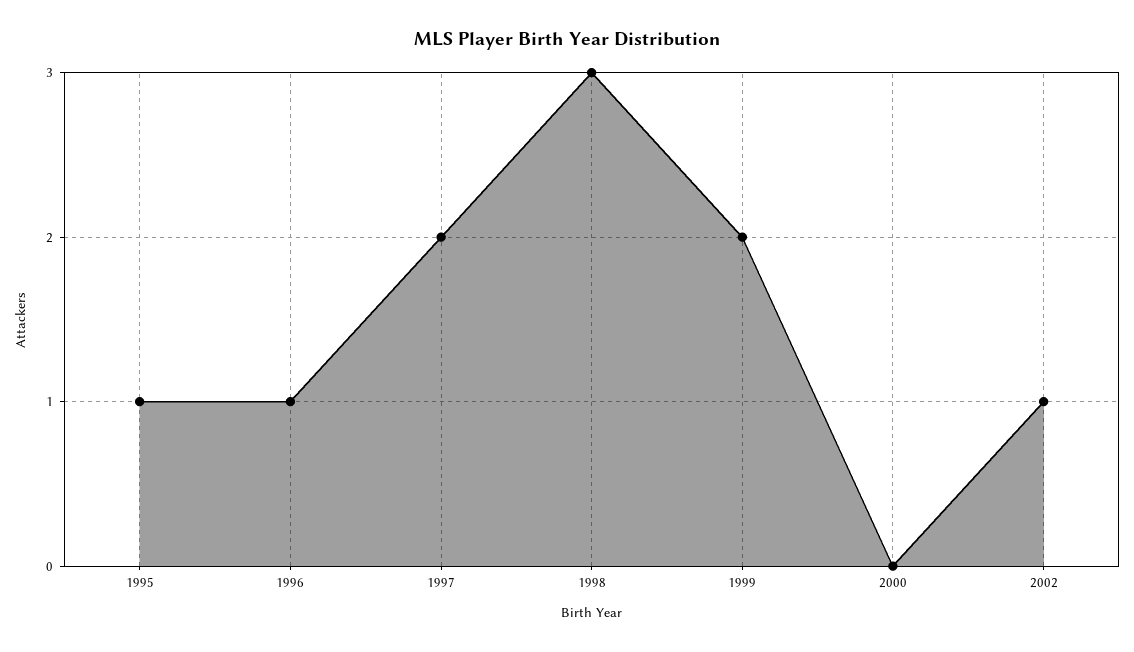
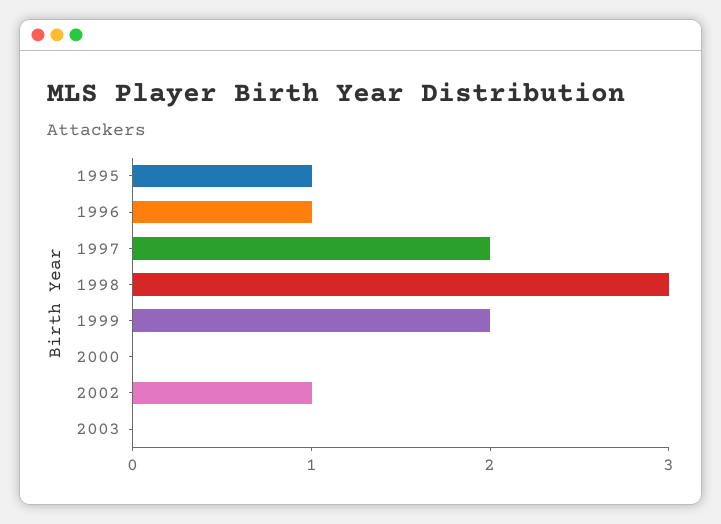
2003: none -> 0

